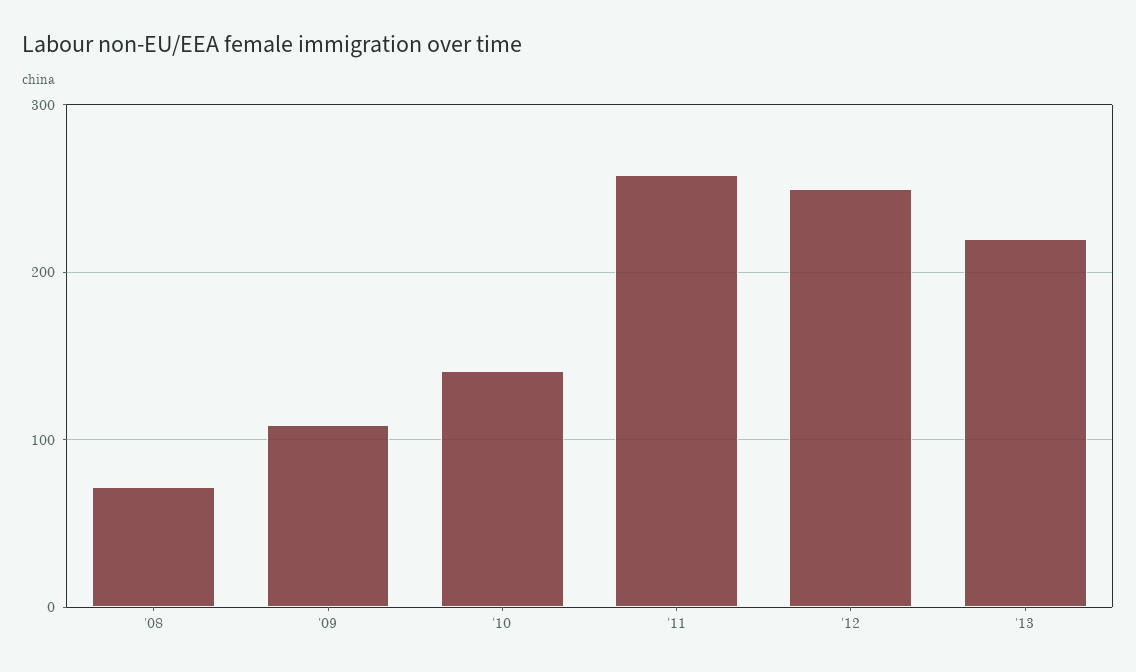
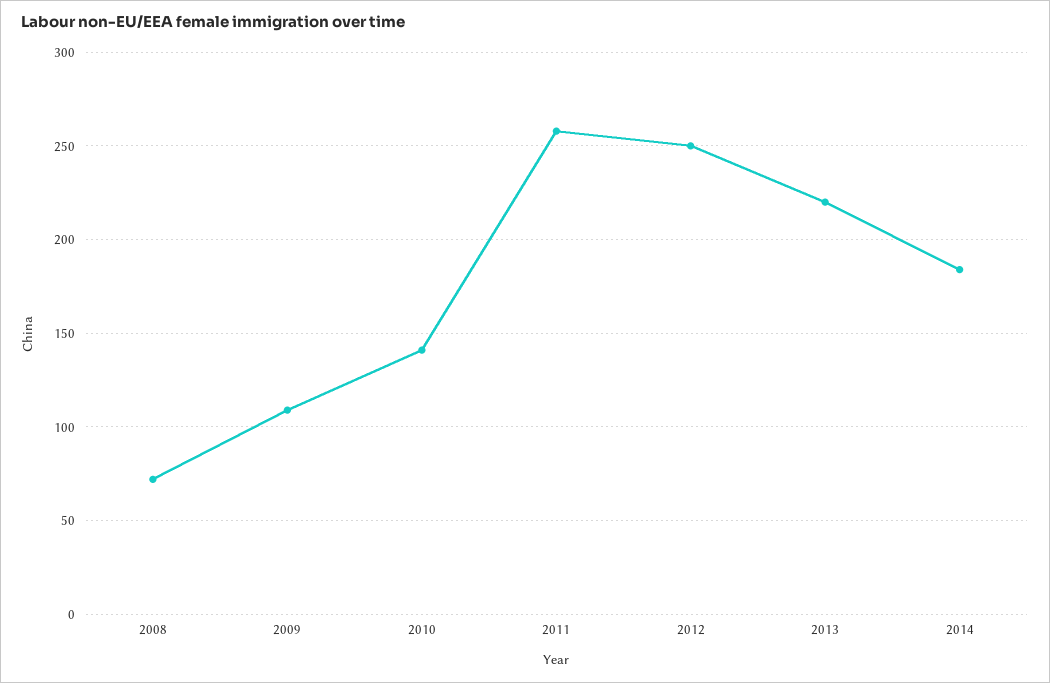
2014: none -> 185

